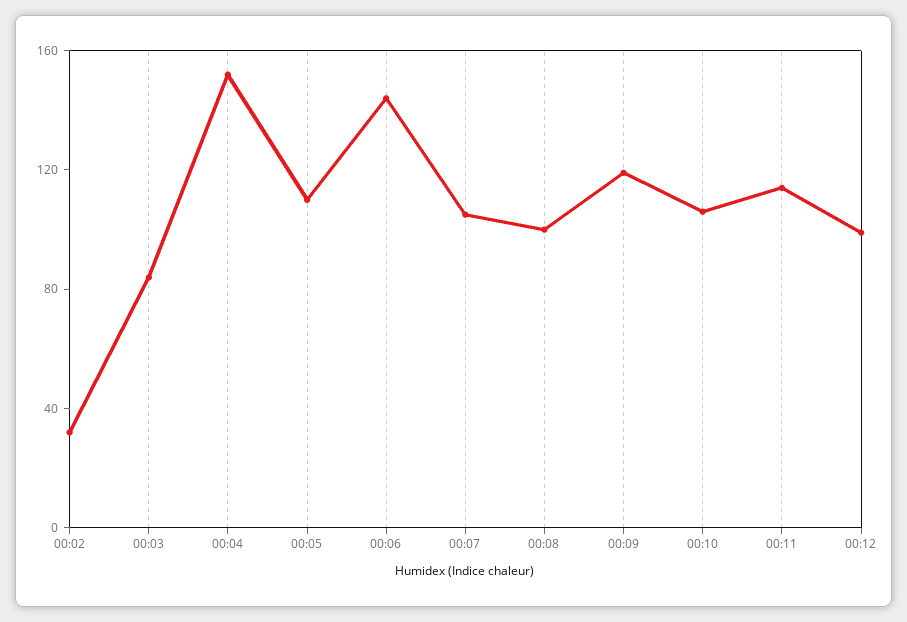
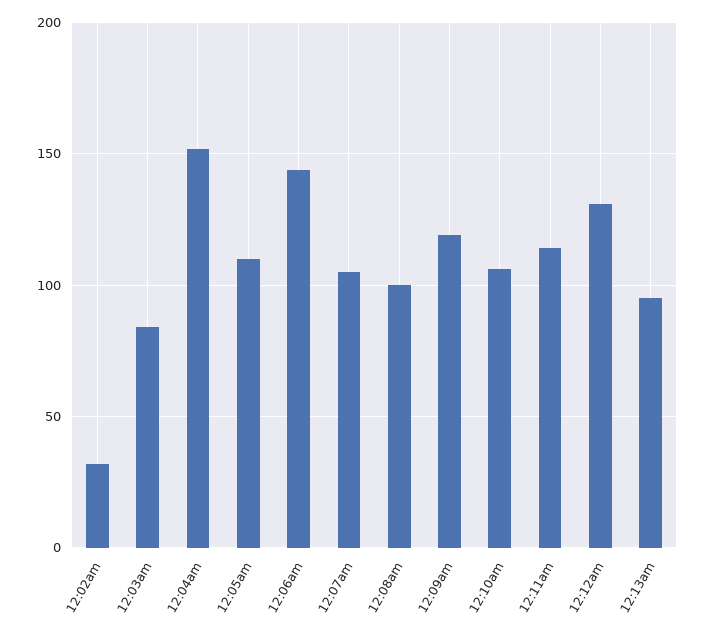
00:12: 100 -> 130
12:13am: none -> 95

